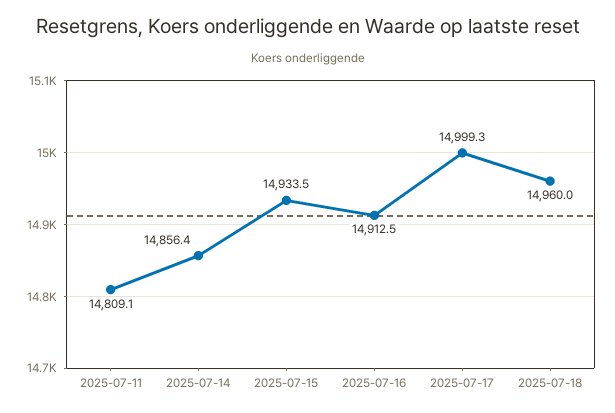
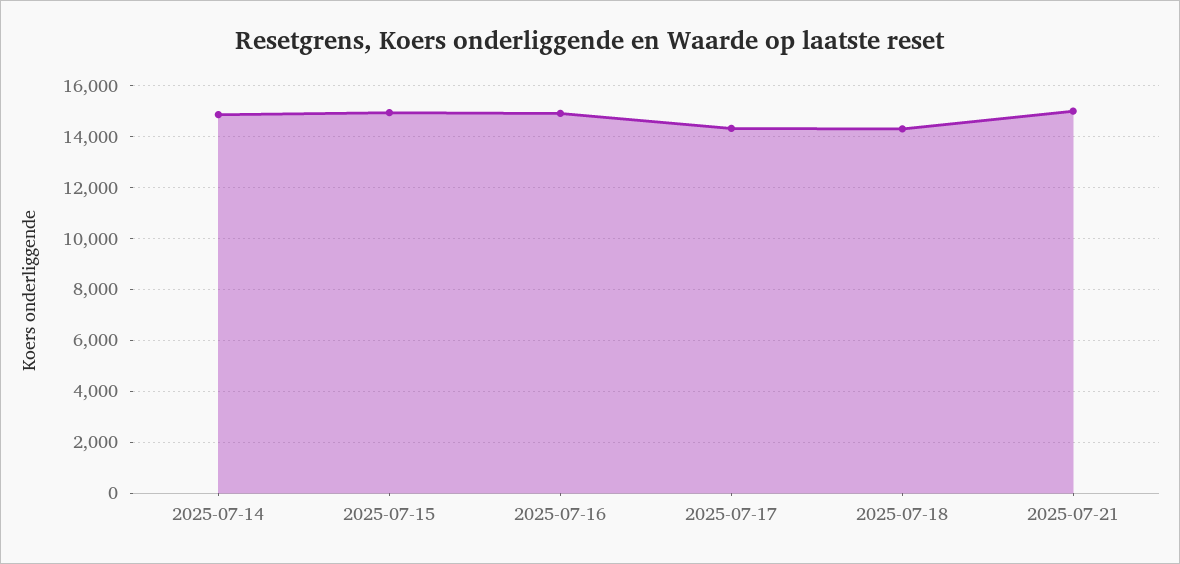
2025-07-11: 14809.1 -> none
2025-07-17: 14999.3 -> 14250
2025-07-18: 14960 -> 14250
2025-07-21: none -> 15000

